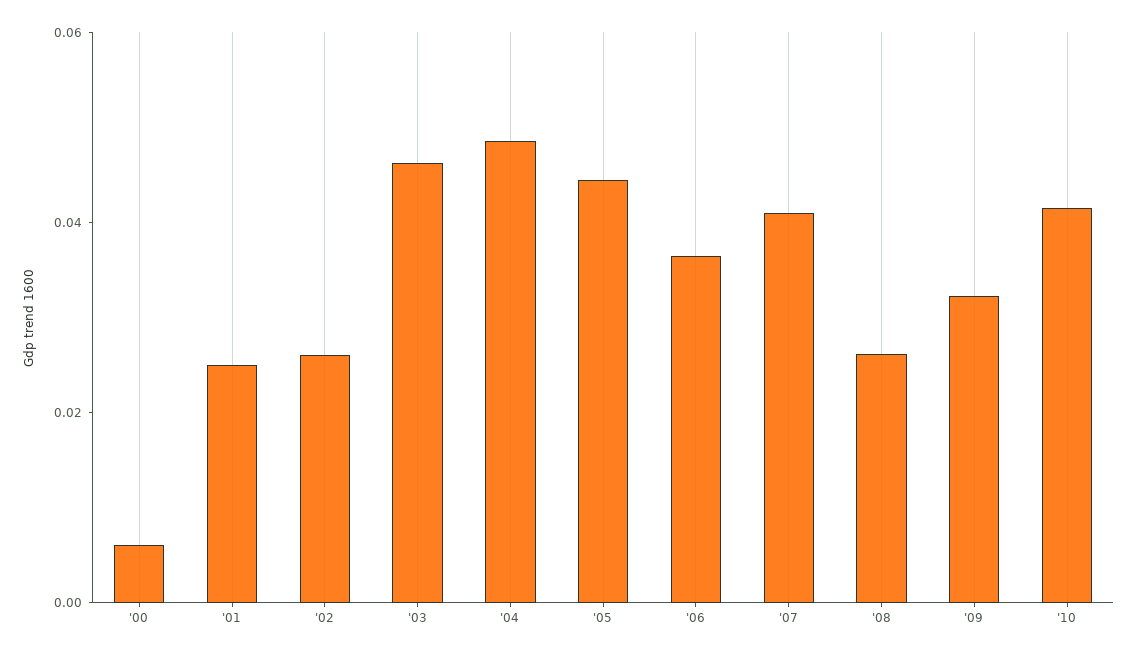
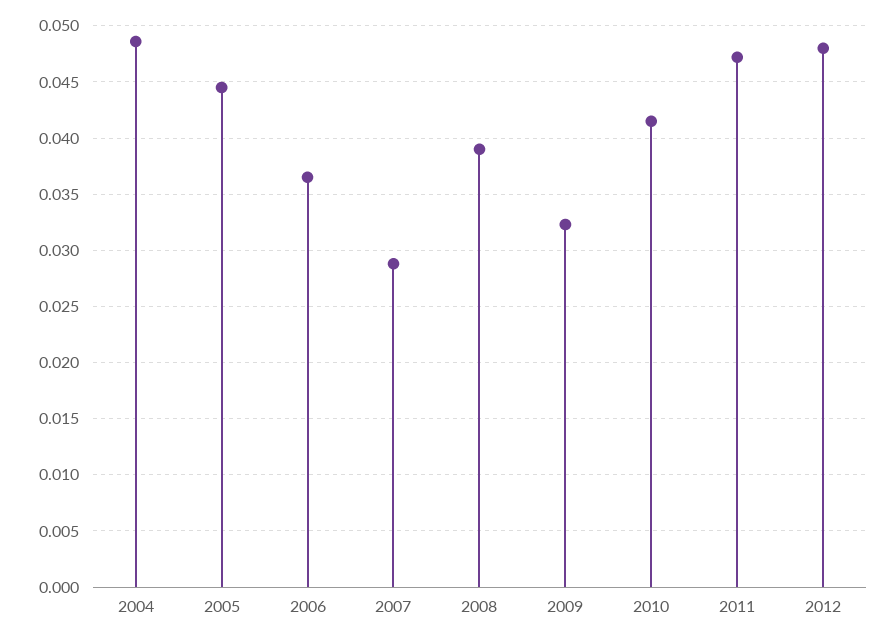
'00: 0.005 -> none
'01: 0.025 -> none
'02: 0.025 -> none
'03: 0.045 -> none
'07: 0.04 -> 0.029
'08: 0.025 -> 0.039
2011: none -> 0.047
2012: none -> 0.048

